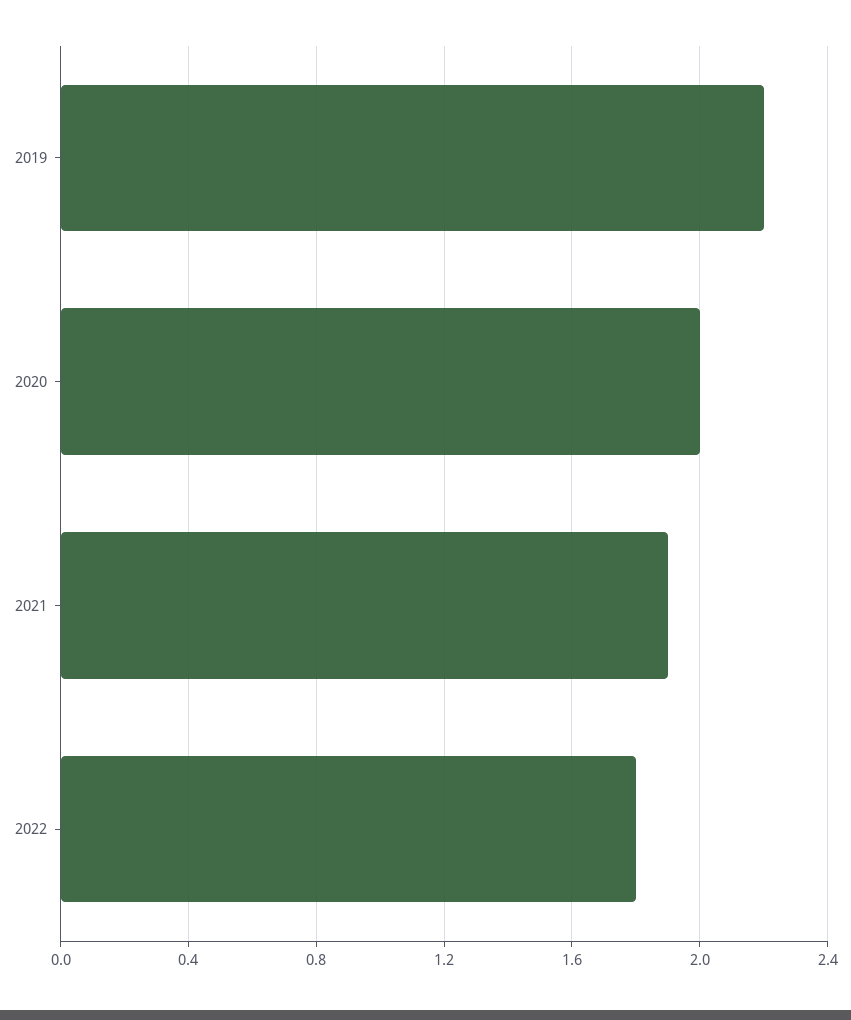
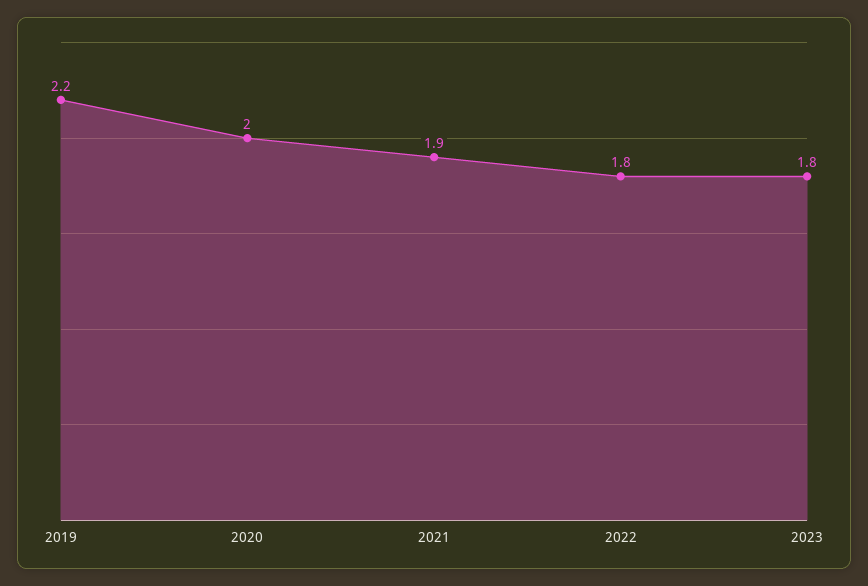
2023: none -> 1.8

